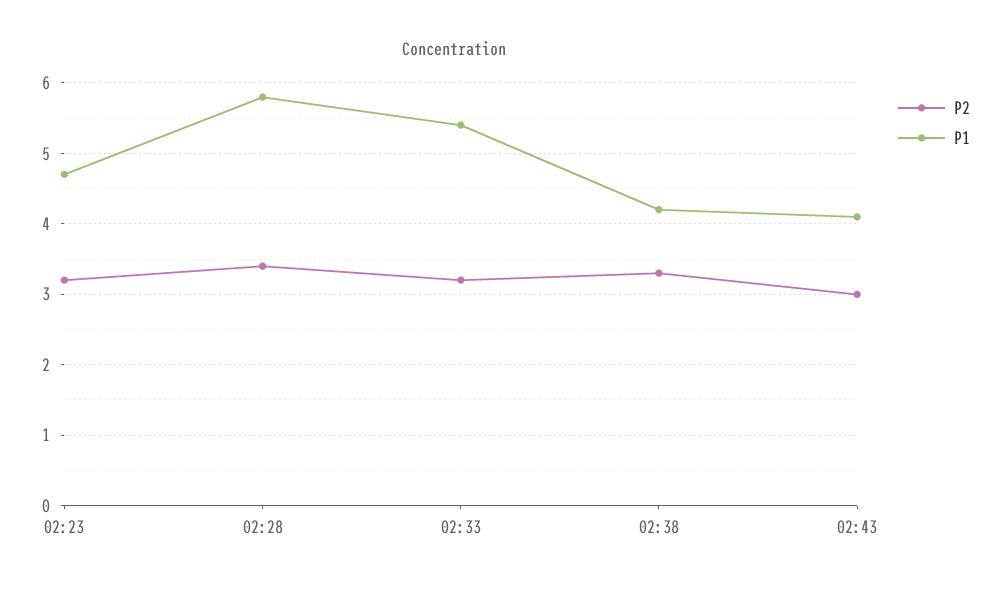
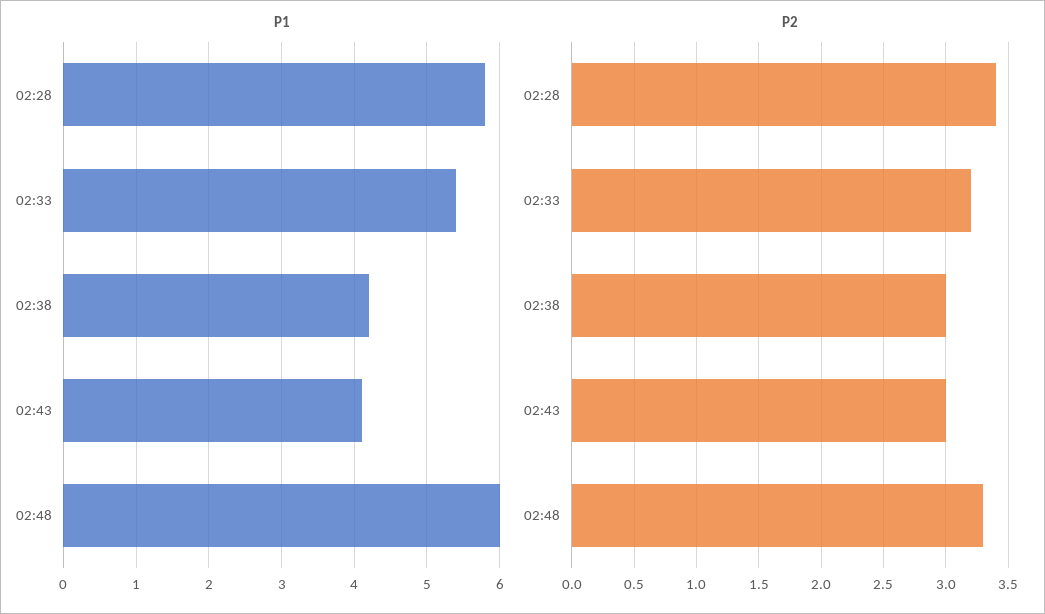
P2, 02:23: 3.2 -> none
P1, 02:23: 4.7 -> none
P2, 02:38: 3.3 -> 3
P1, 02:48: none -> 6
P2, 02:48: none -> 3.3

